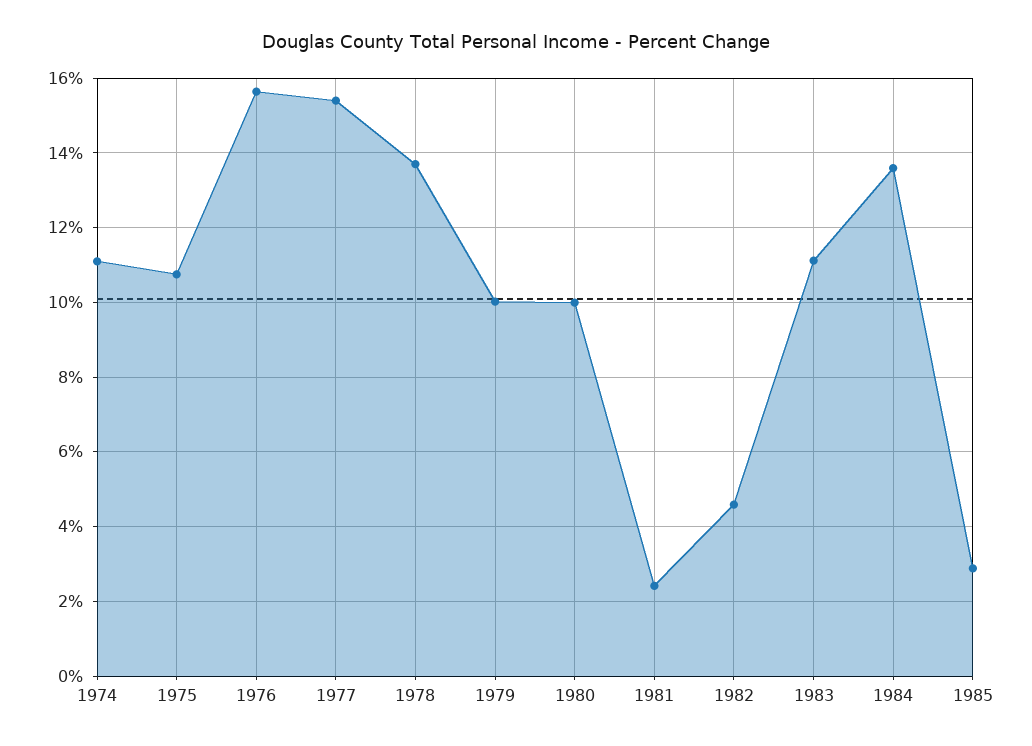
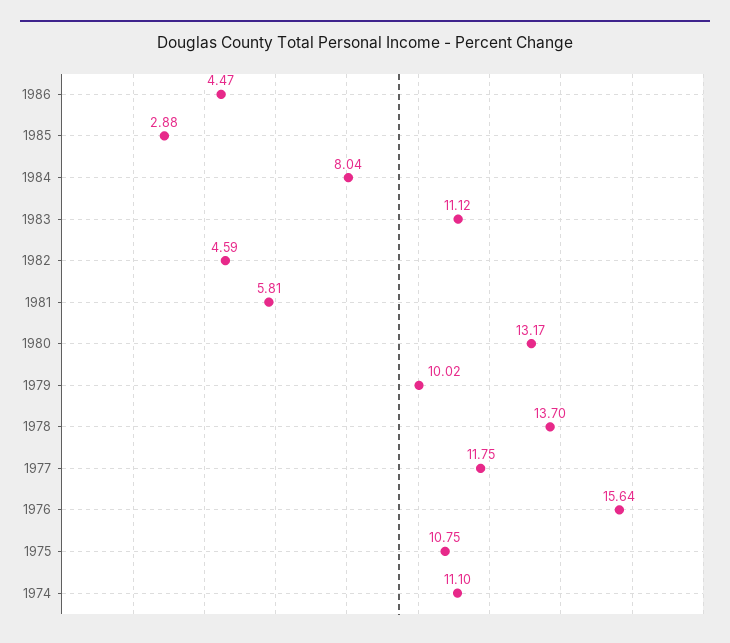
1977: 15.4 -> 11.75
1980: 10 -> 13.17
1981: 2.4 -> 5.81
1984: 13.6 -> 8.04
1986: none -> 4.47

